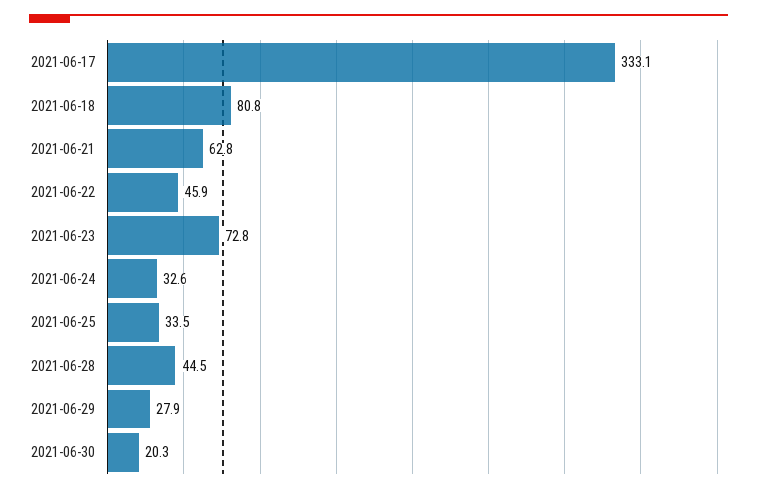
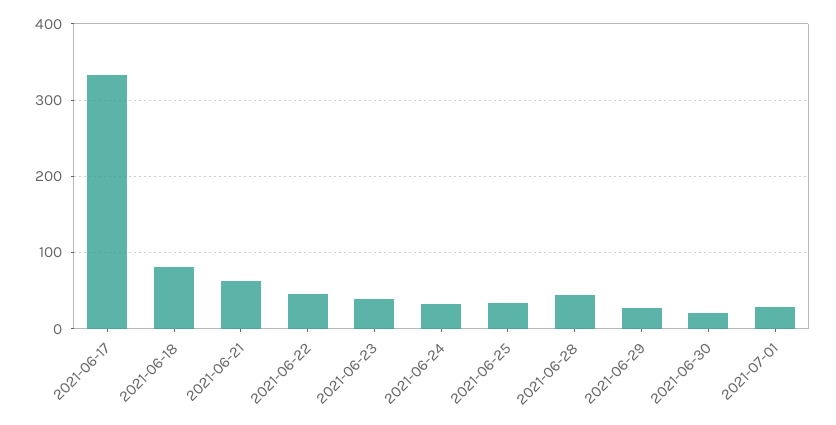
2021-06-23: 72.8 -> 40
2021-07-01: none -> 30

